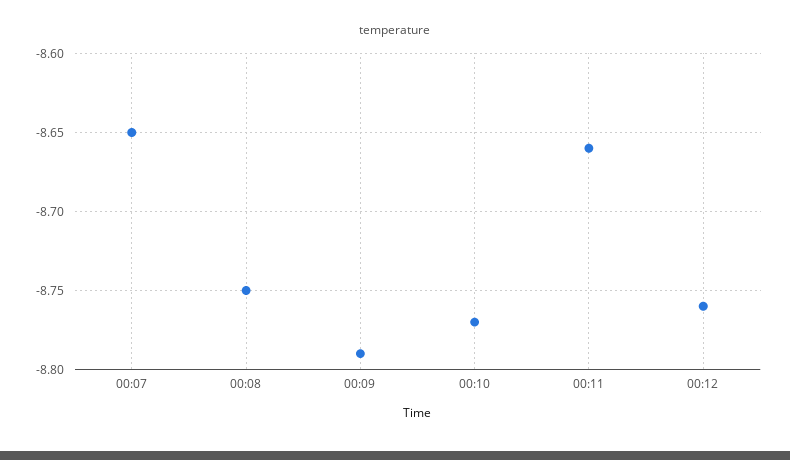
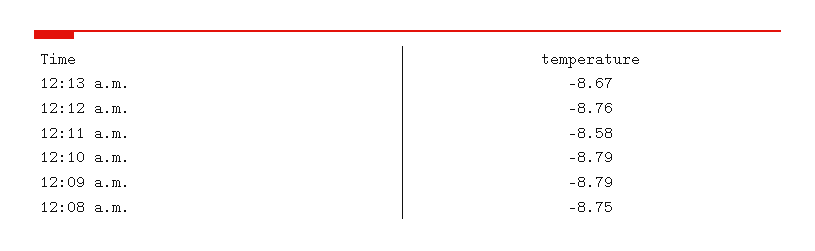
00:07: -8.65 -> none
00:10: -8.77 -> -8.79
00:11: -8.66 -> -8.58
12:13 a.m.: none -> -8.67

